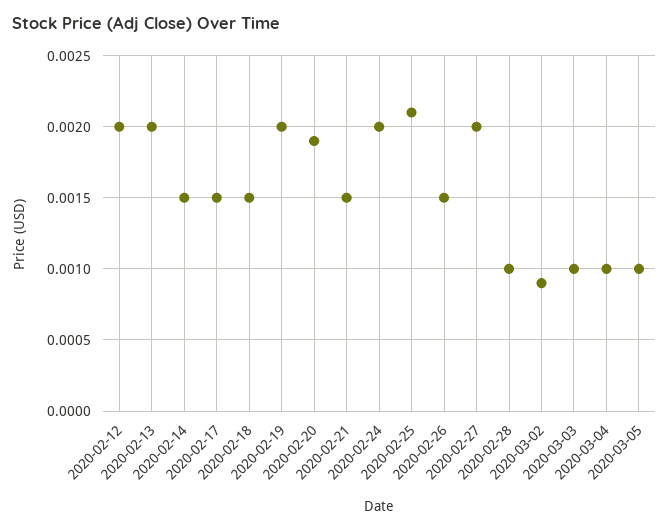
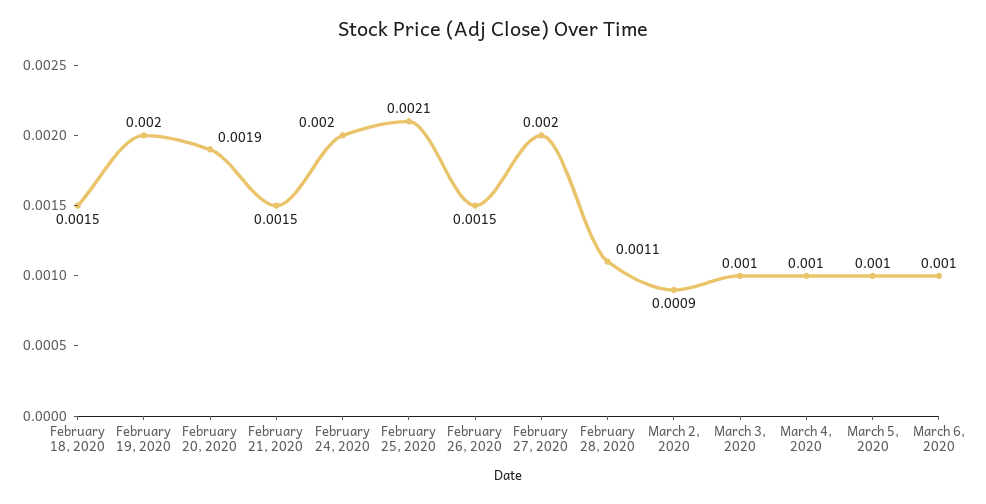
2020-02-12: 0.002 -> none
2020-02-13: 0.002 -> none
2020-02-14: 0.0015 -> none
2020-02-17: 0.0015 -> none
2020-02-28: 0.001 -> 0.0011
March 6, 2020: none -> 0.001

